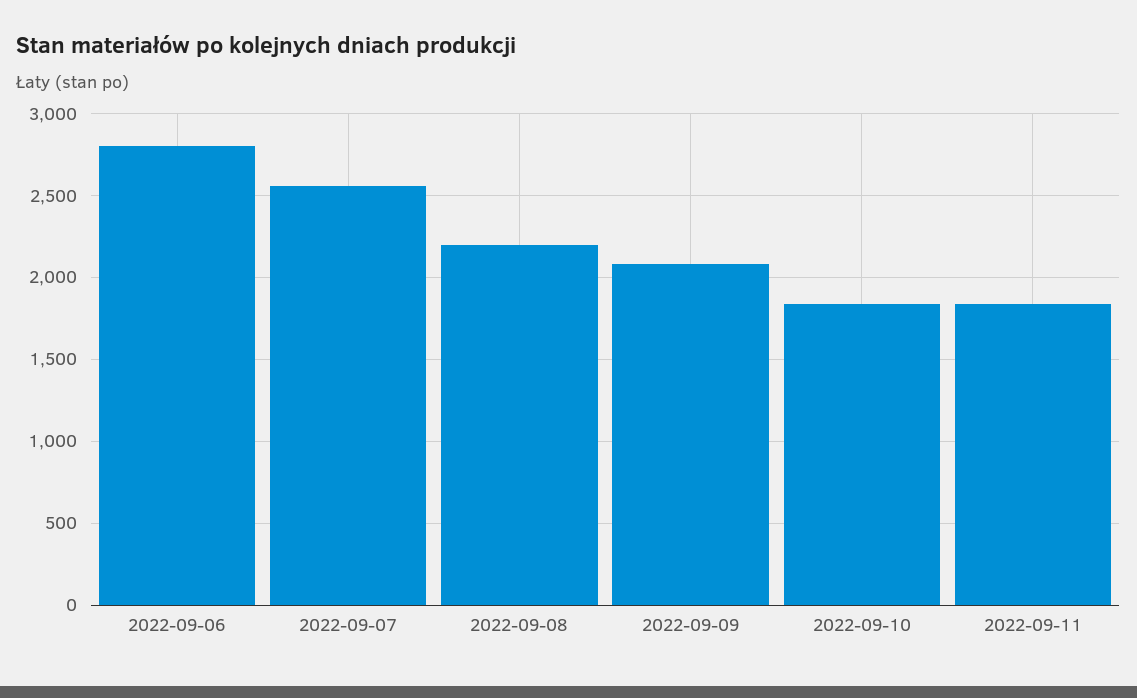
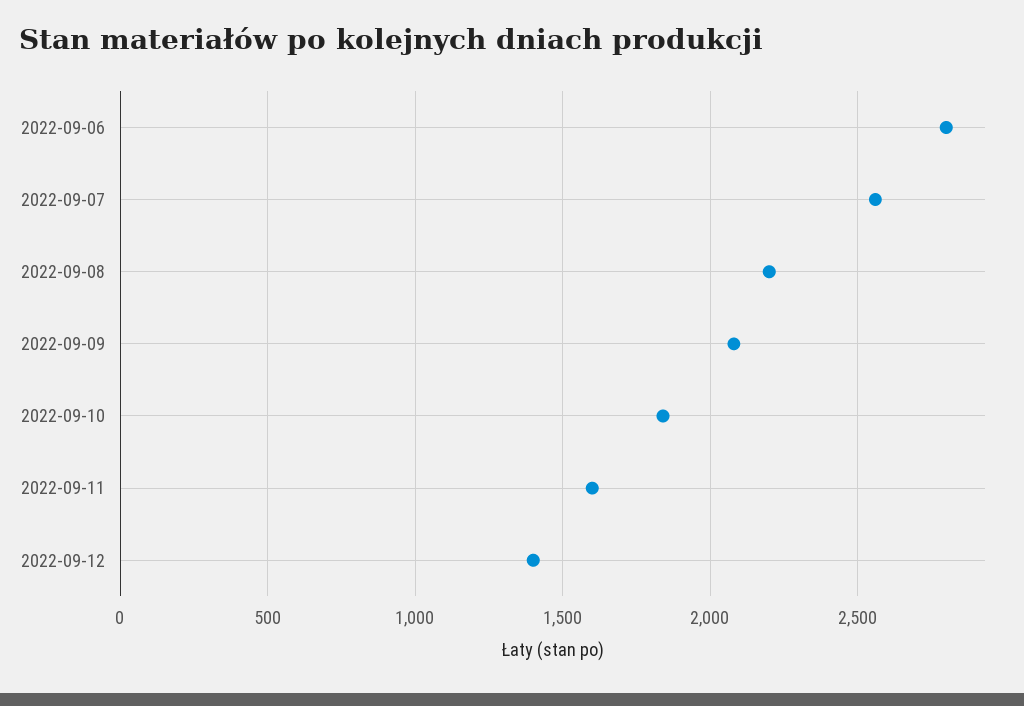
2022-09-11: 1850 -> 1600
2022-09-12: none -> 1400

